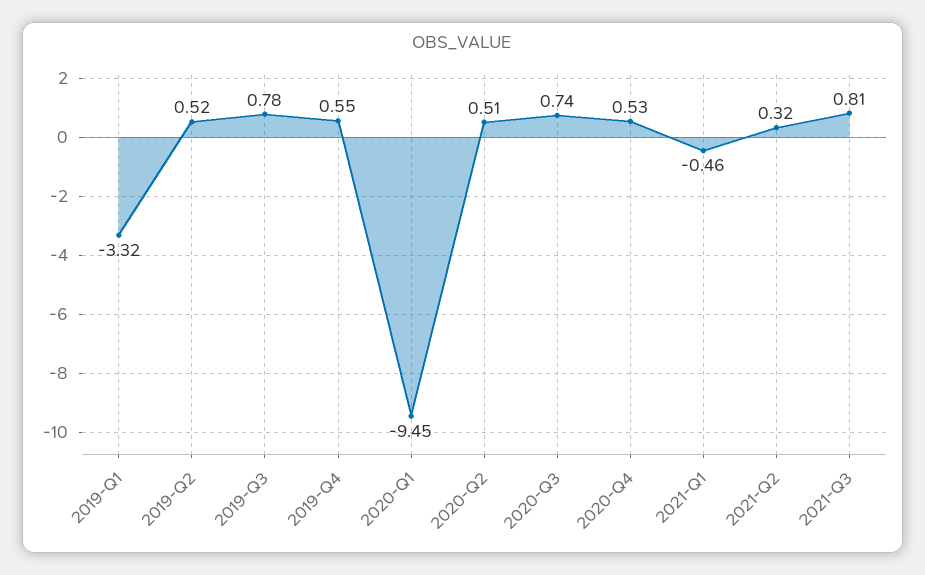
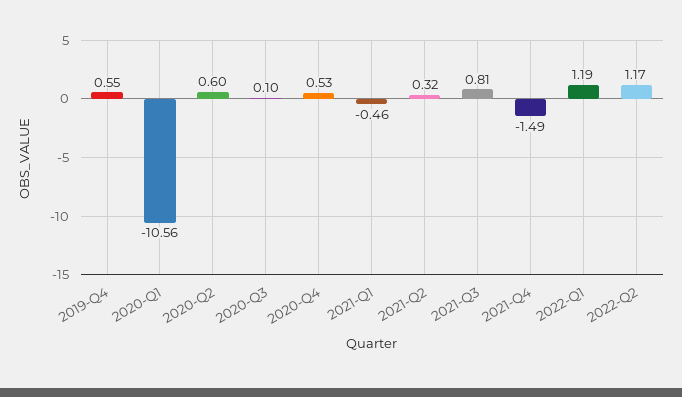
2019-Q1: -3.32 -> none
2019-Q2: 0.52 -> none
2019-Q3: 0.78 -> none
2020-Q1: -9.45 -> -10.56
2020-Q2: 0.51 -> 0.6
2020-Q3: 0.74 -> 0.1
2021-Q4: none -> -1.49
2022-Q1: none -> 1.19
2022-Q2: none -> 1.17

